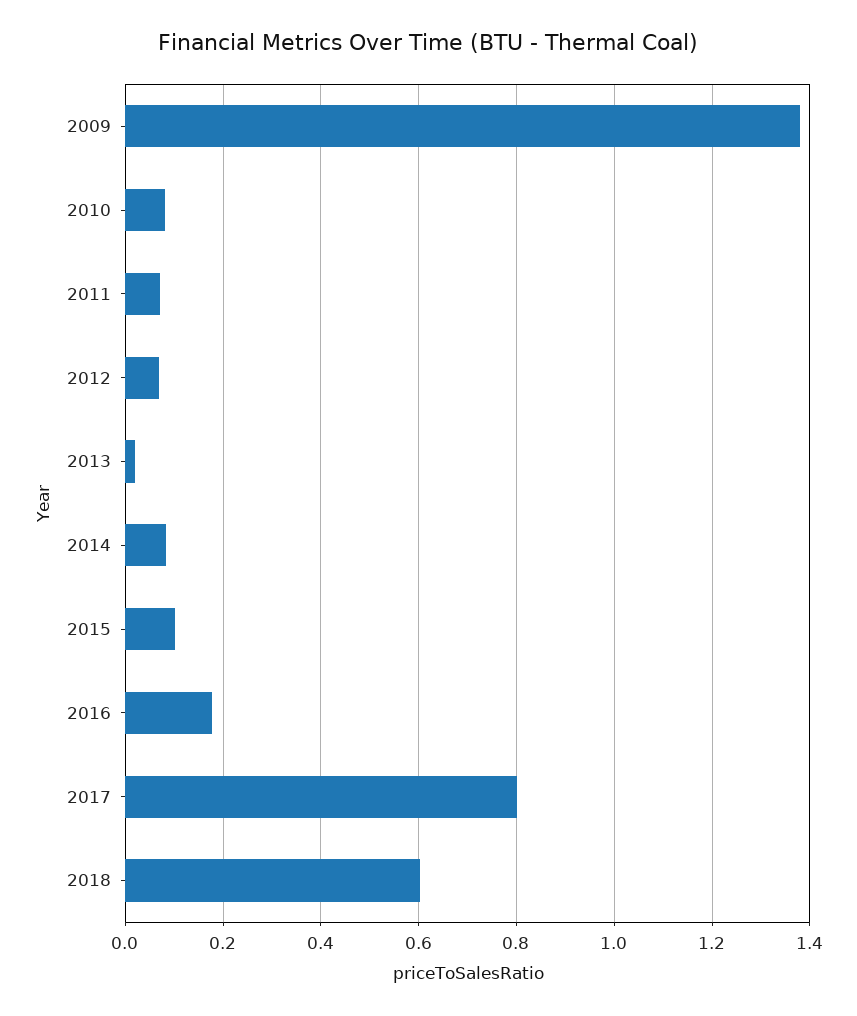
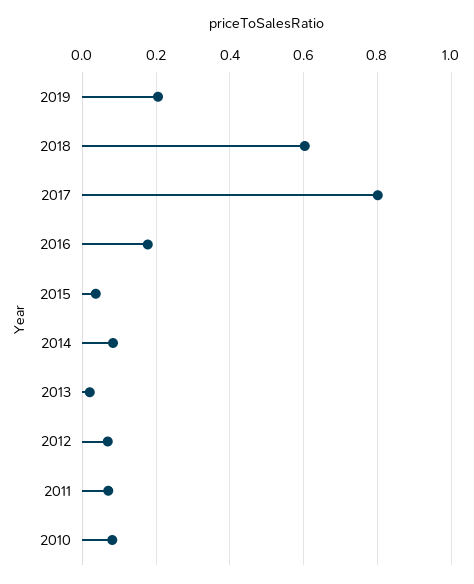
2009: 1.38 -> none
2015: 0.1 -> 0.04
2019: none -> 0.2

